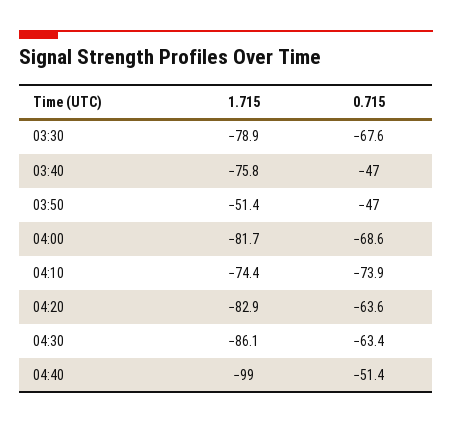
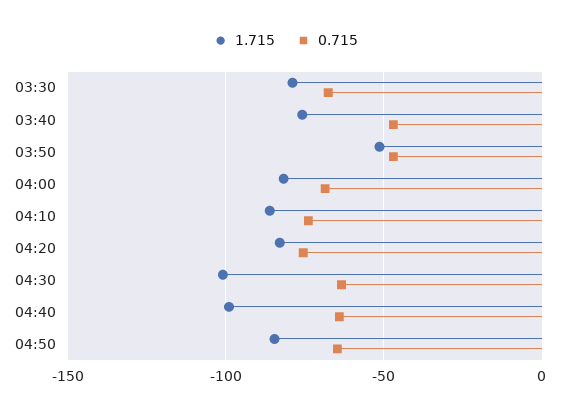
1.715, 04:10: -74.4 -> -85
0.715, 04:20: -63.6 -> -75
1.715, 04:30: -86.1 -> -100
0.715, 04:40: -51.4 -> -65
1.715, 04:50: none -> -85
0.715, 04:50: none -> -65

